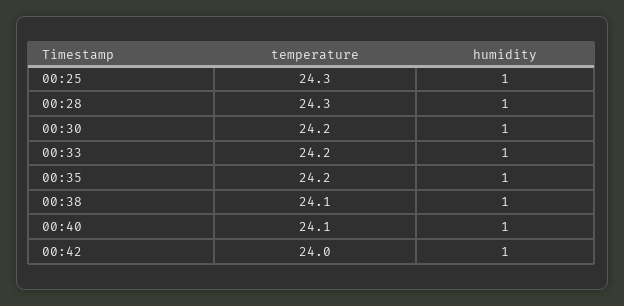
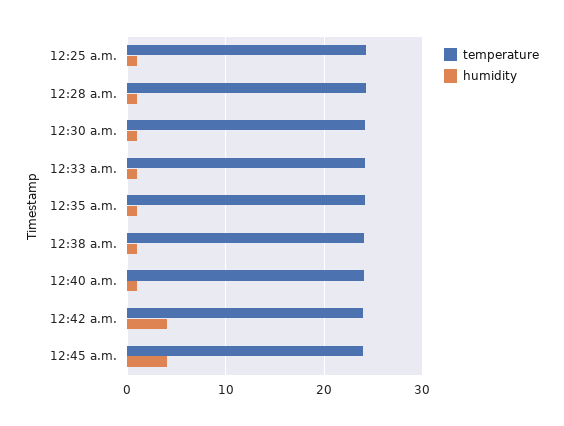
humidity, 00:42: 1 -> 4
temperature, 12:45 a.m.: none -> 24
humidity, 12:45 a.m.: none -> 4

